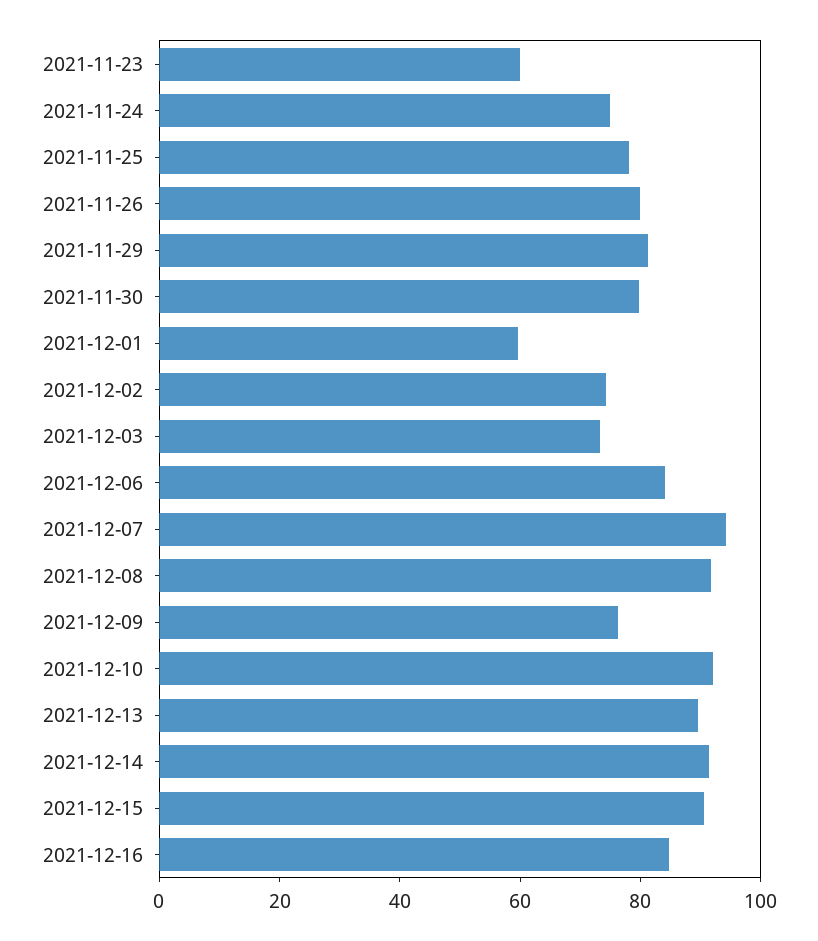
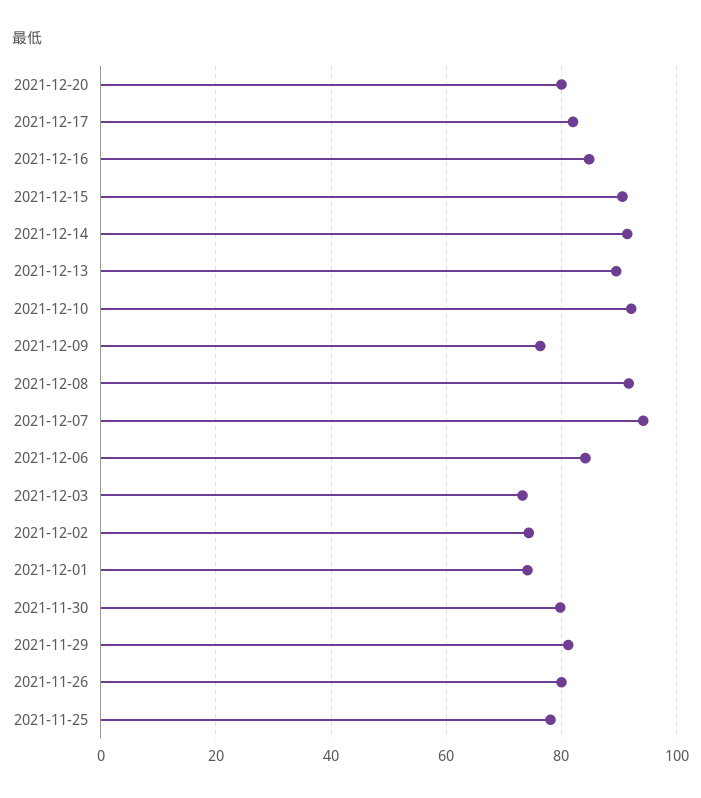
2021-11-23: 60 -> none
2021-11-24: 75 -> none
2021-12-01: 60 -> 74
2021-12-20: none -> 80
2021-12-17: none -> 82

